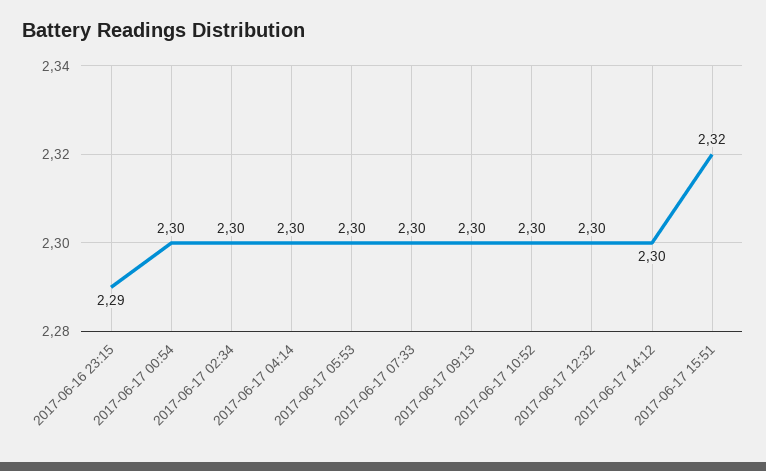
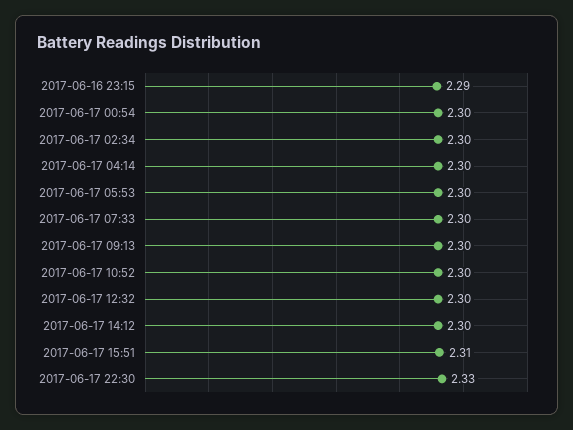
2017-06-17 15:51: 2.32 -> 2.31
2017-06-17 22:30: none -> 2.33

